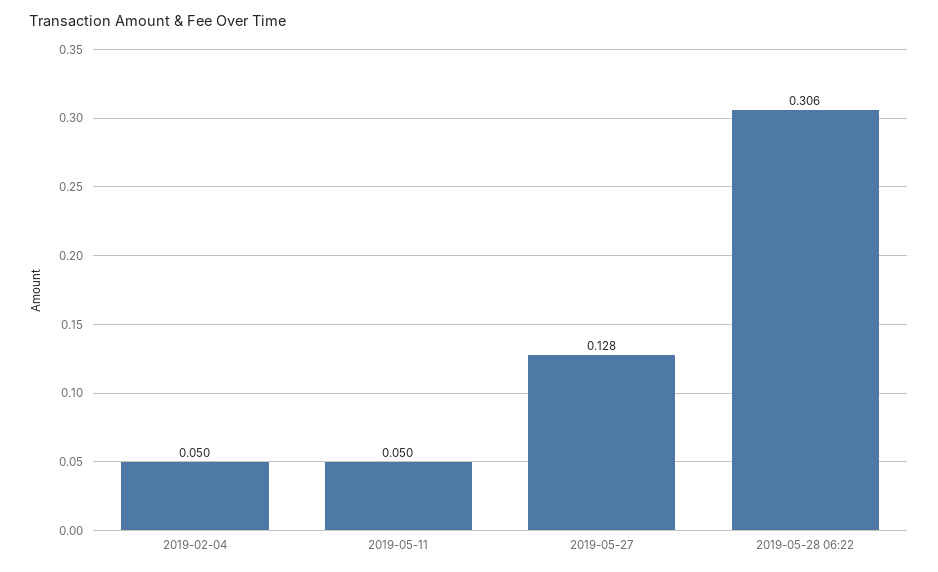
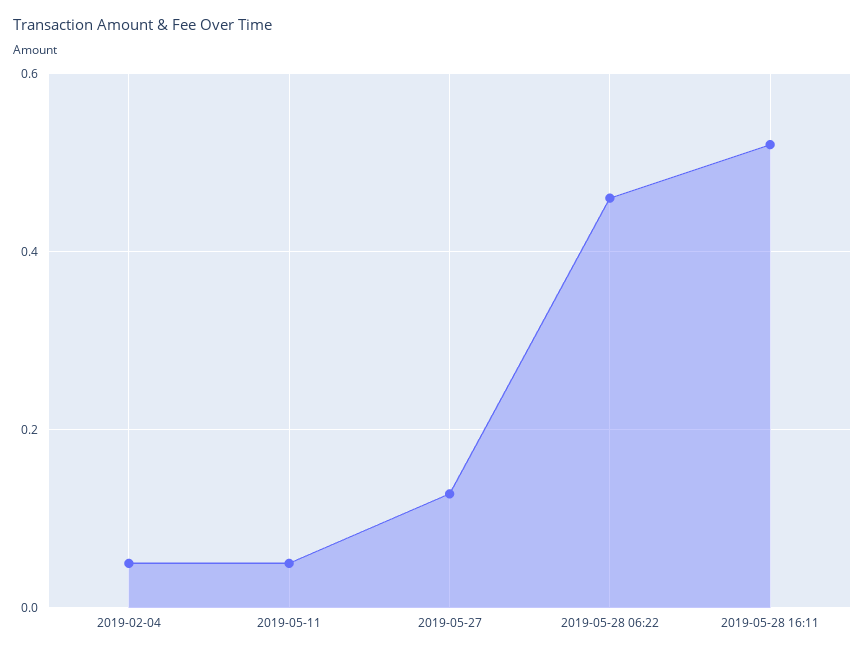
2019-05-28 06:22: 0.306 -> 0.46
2019-05-28 16:11: none -> 0.52

